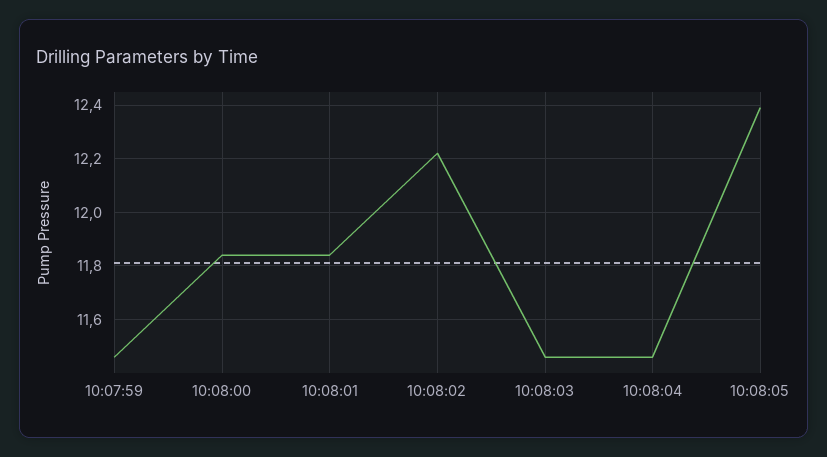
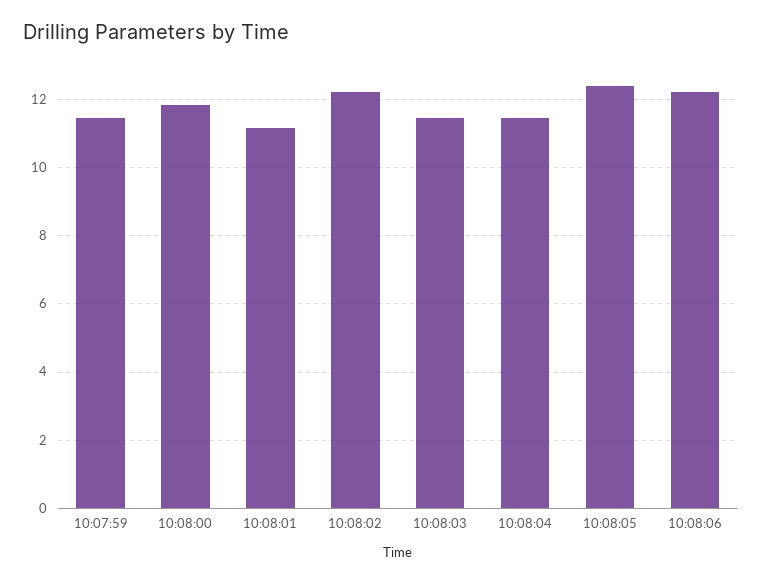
10:08:01: 11.85 -> 11.2
10:08:06: none -> 12.2

